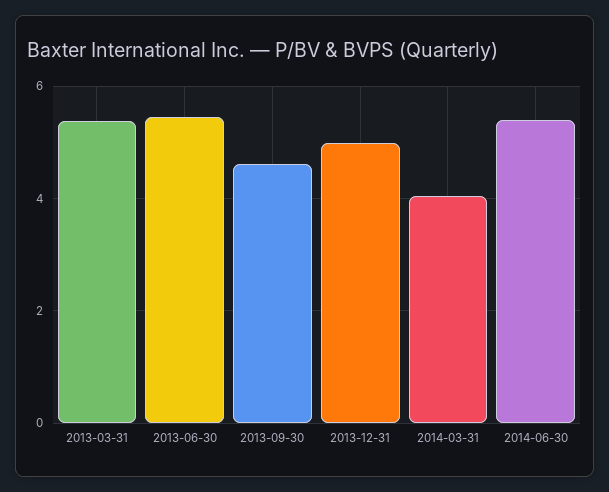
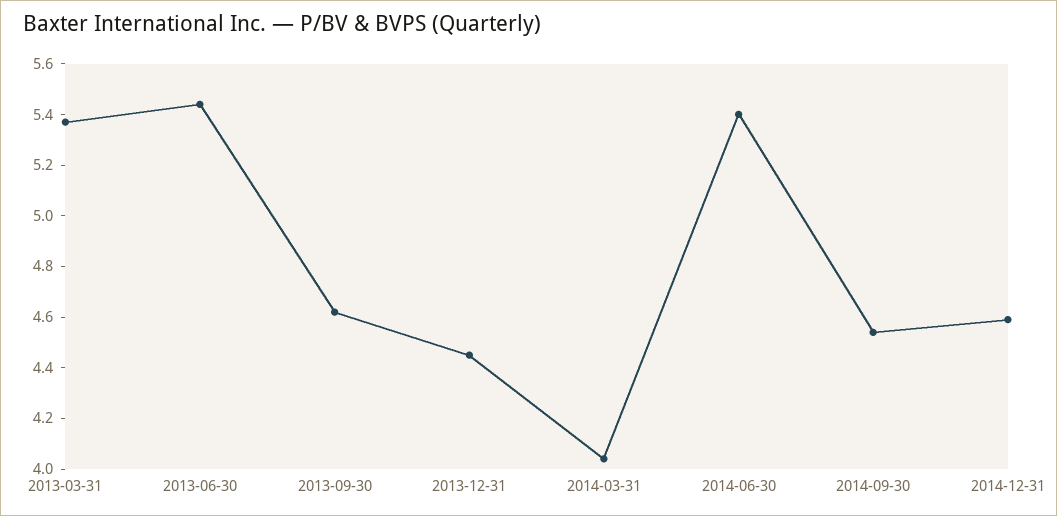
2013-12-31: 5 -> 4.45
2014-09-30: none -> 4.55
2014-12-31: none -> 4.6

